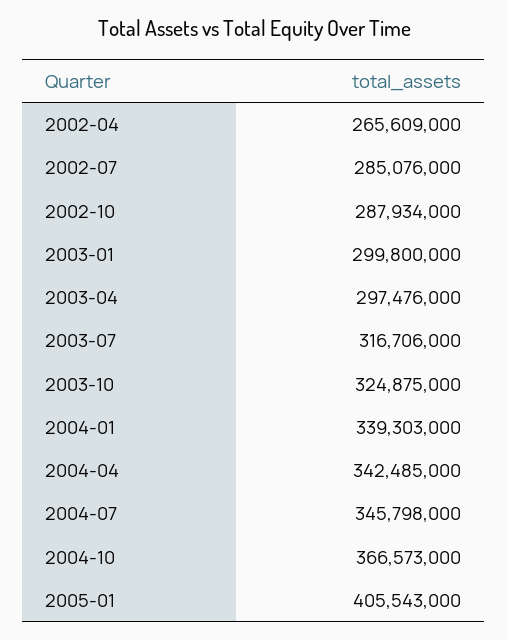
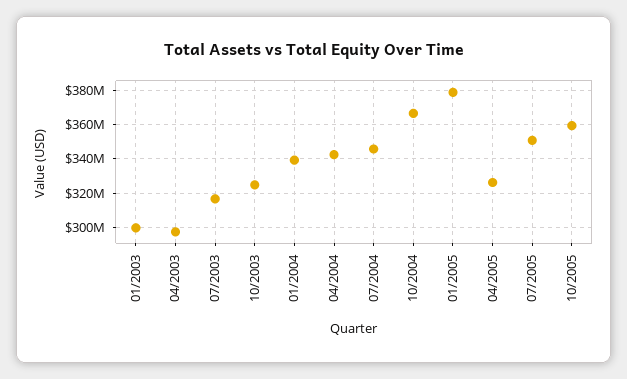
2002-04: 265609000 -> none
2002-07: 285076000 -> none
2002-10: 287934000 -> none
2005-01: 405543000 -> 380000000
04/2005: none -> 325000000
07/2005: none -> 350000000
10/2005: none -> 360000000

